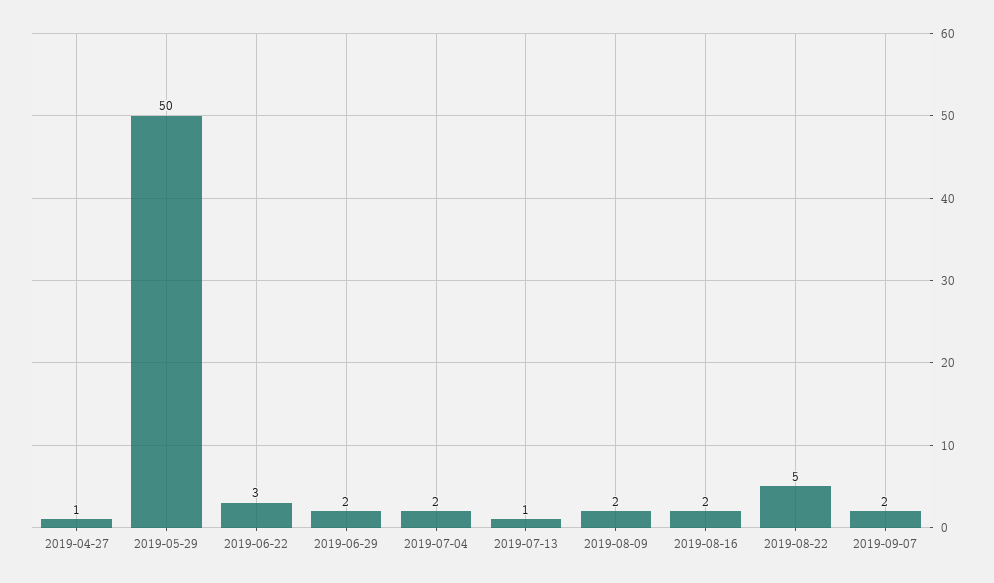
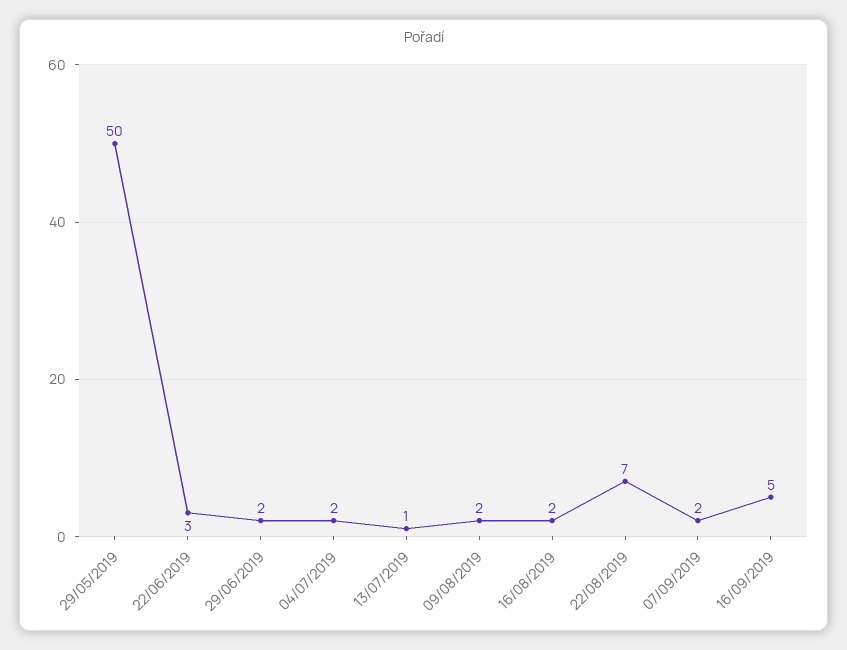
2019-04-27: 1 -> none
2019-08-22: 5 -> 7
16/09/2019: none -> 5

